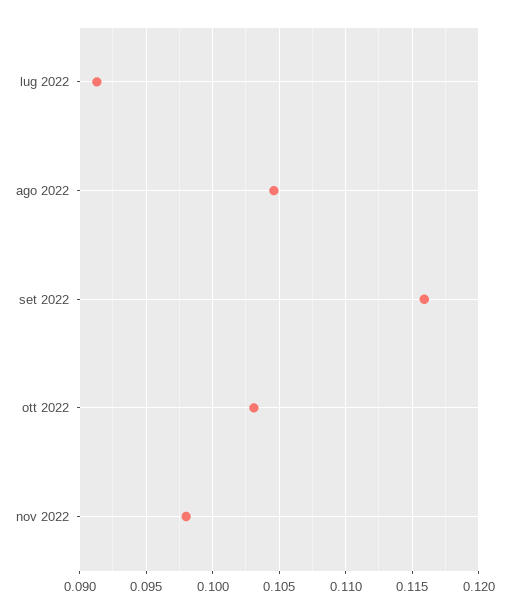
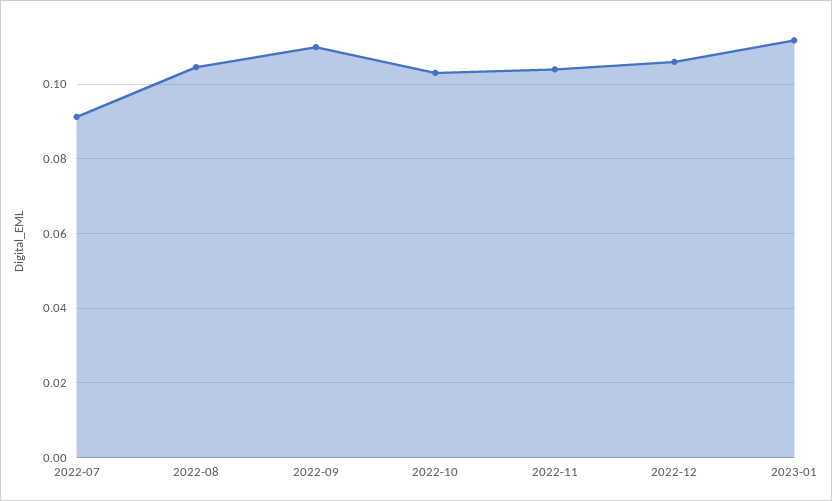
set 2022: 0.116 -> 0.11
nov 2022: 0.098 -> 0.104
2022-12: none -> 0.106
2023-01: none -> 0.112

